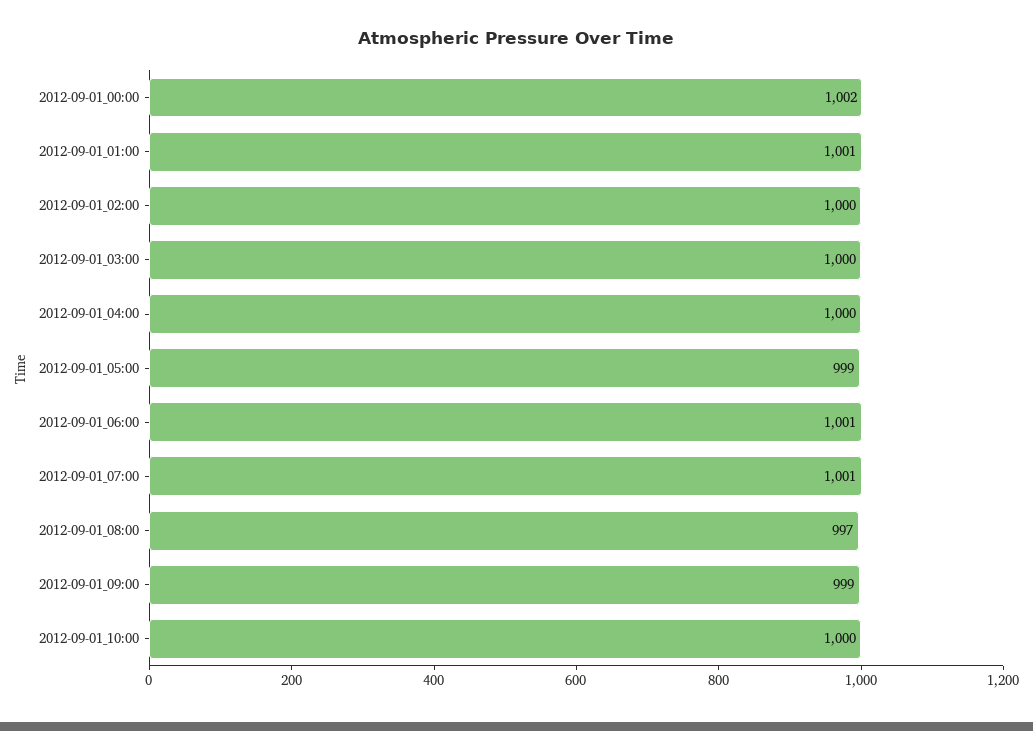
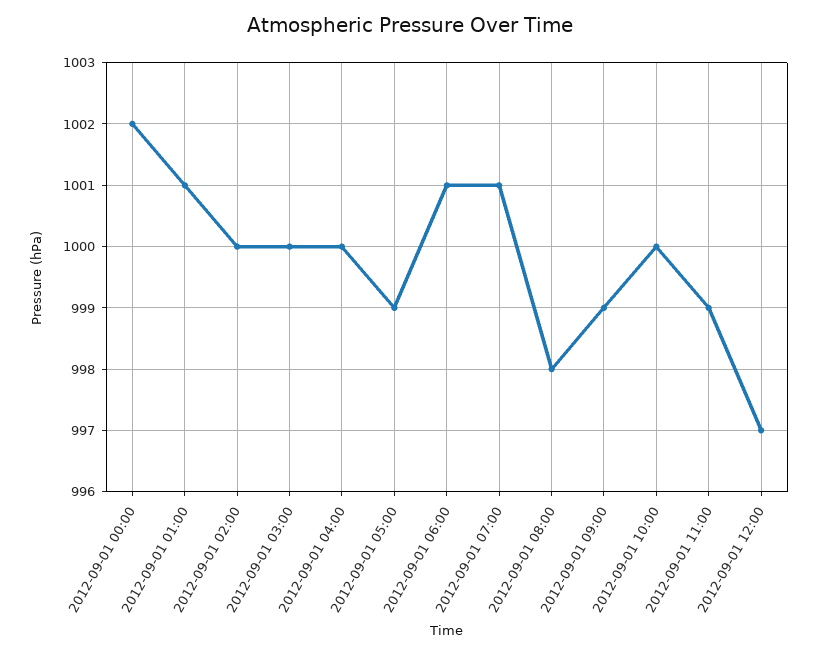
2012-09-01_08:00: 997 -> 998
2012-09-01 11:00: none -> 999
2012-09-01 12:00: none -> 997

